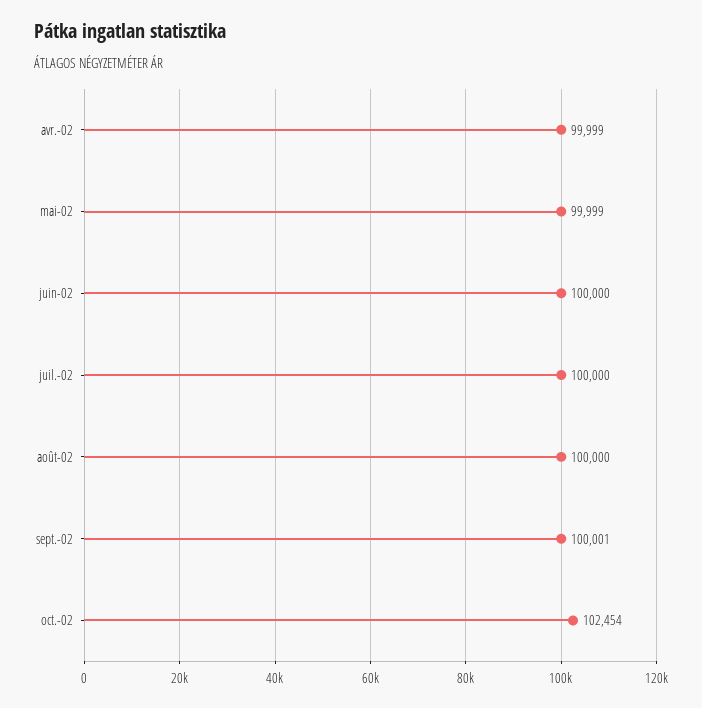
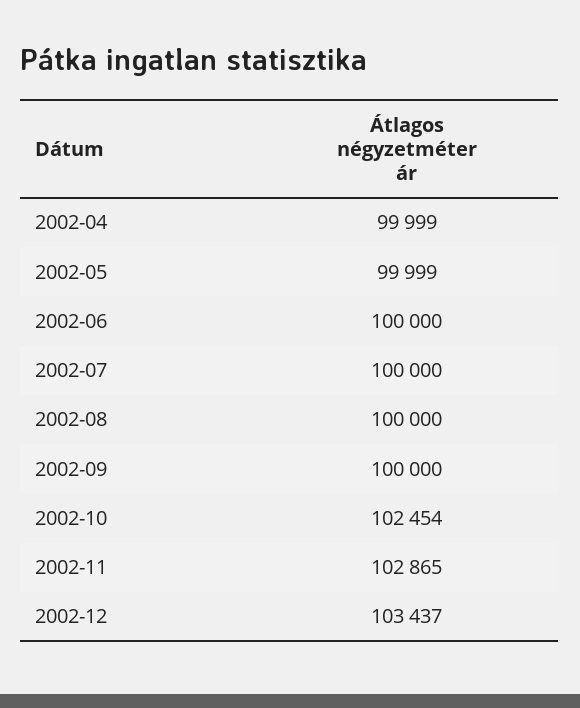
sept.-02: 100001 -> 100000
2002-11: none -> 102865
2002-12: none -> 103437

